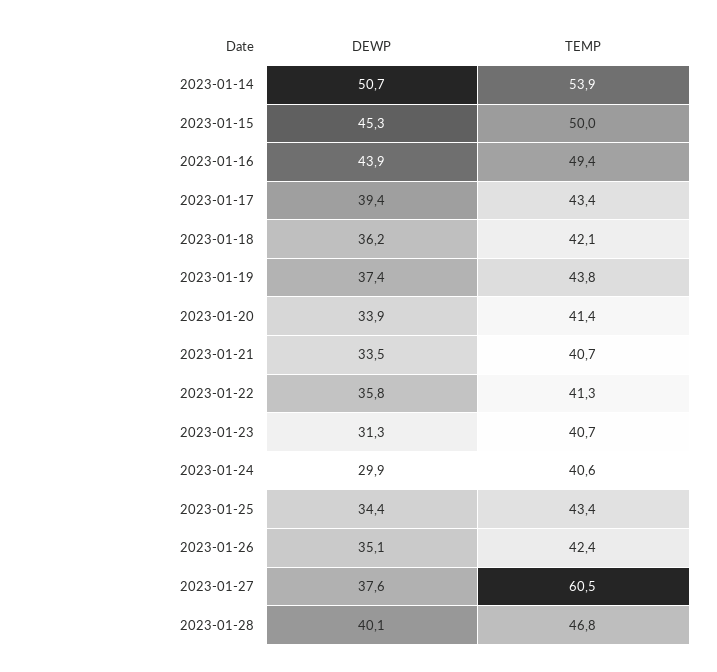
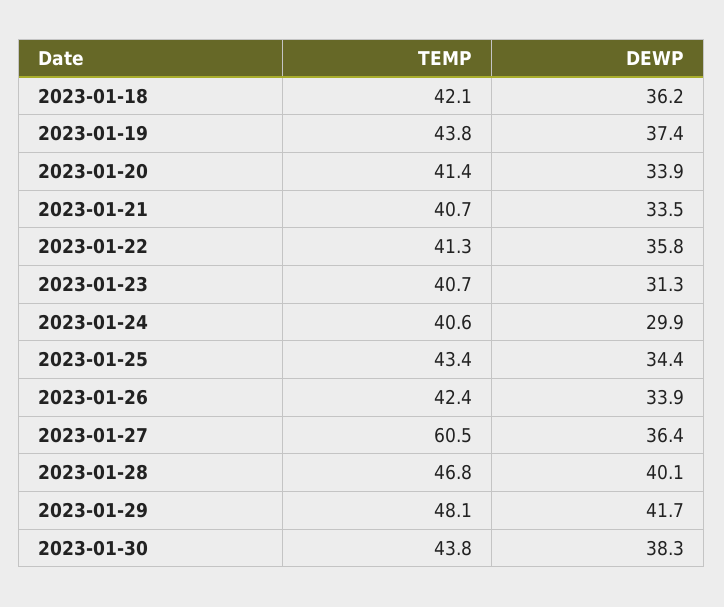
DEWP, 2023-01-14: 50.7 -> none
TEMP, 2023-01-14: 53.9 -> none
DEWP, 2023-01-15: 45.3 -> none
TEMP, 2023-01-15: 50 -> none
DEWP, 2023-01-16: 43.9 -> none
TEMP, 2023-01-16: 49.4 -> none
DEWP, 2023-01-17: 39.4 -> none
TEMP, 2023-01-17: 43.4 -> none
DEWP, 2023-01-26: 35.1 -> 33.9
DEWP, 2023-01-27: 37.6 -> 36.4
TEMP, 2023-01-29: none -> 48.1
DEWP, 2023-01-29: none -> 41.7
TEMP, 2023-01-30: none -> 43.8
DEWP, 2023-01-30: none -> 38.3

